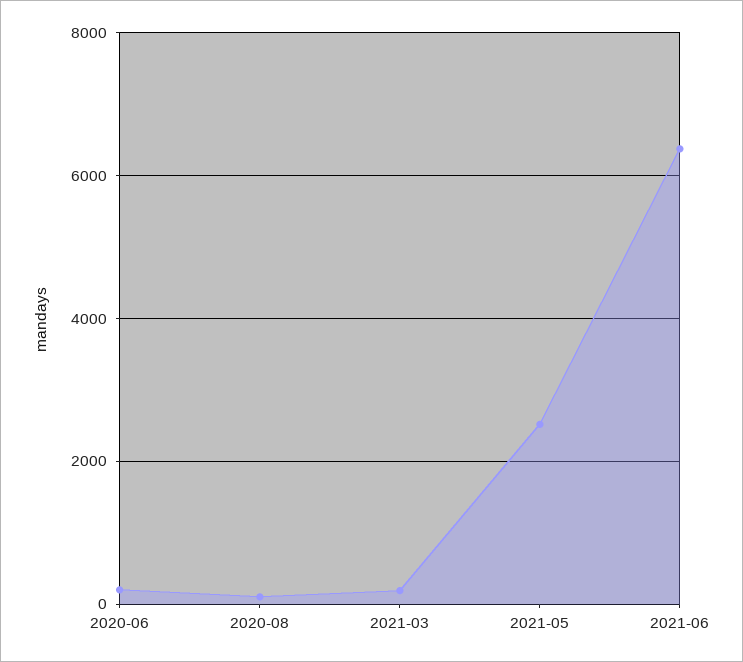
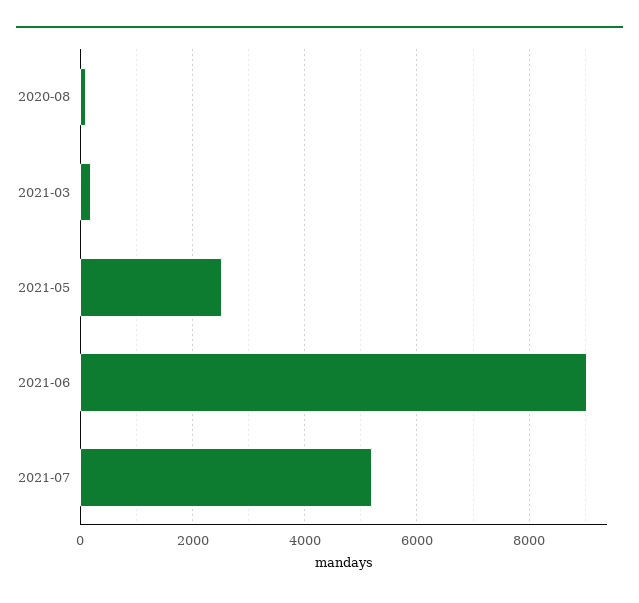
2020-06: 200 -> none
2021-06: 6400 -> 9000
2021-07: none -> 5200

